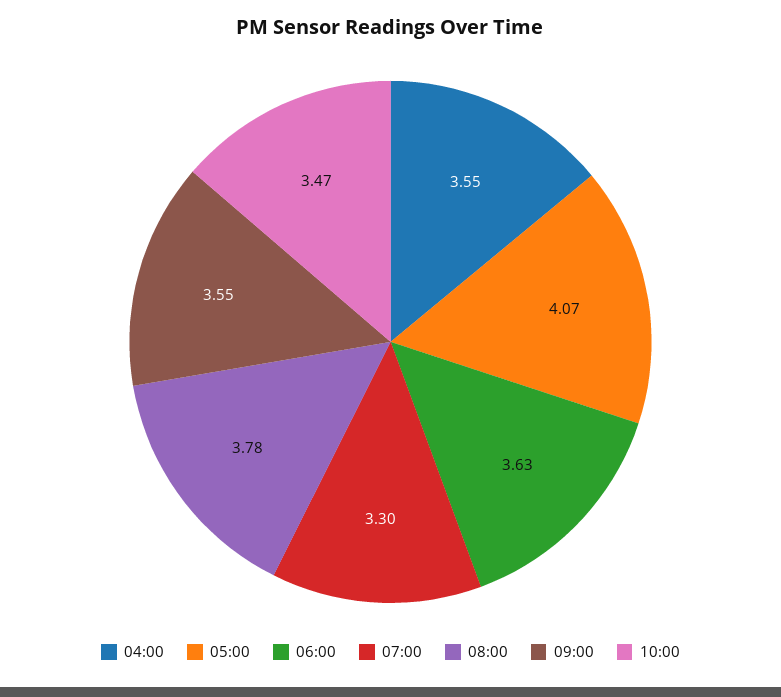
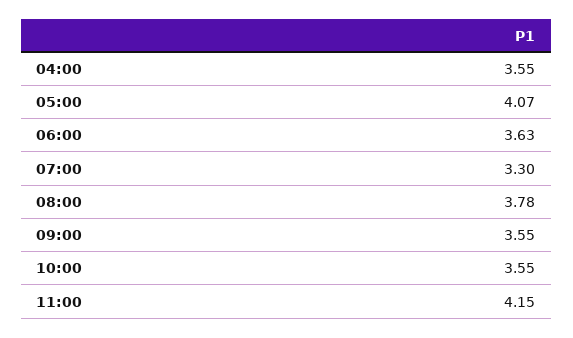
10:00: 3.47 -> 3.55
11:00: none -> 4.15

